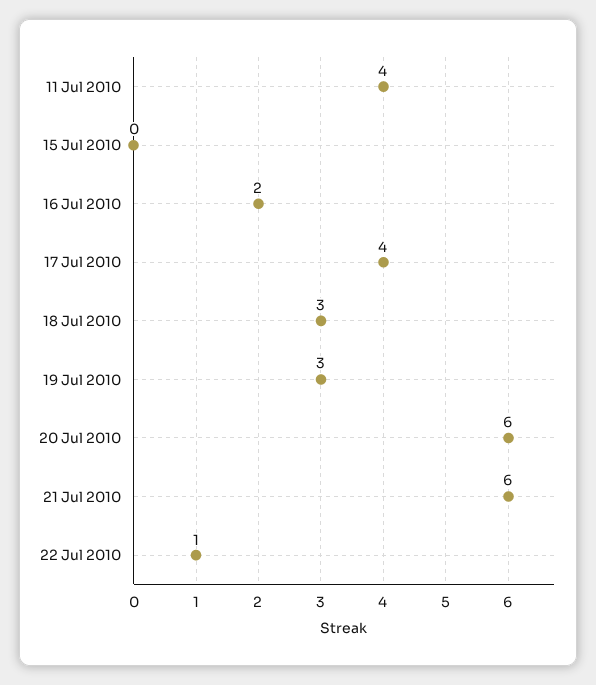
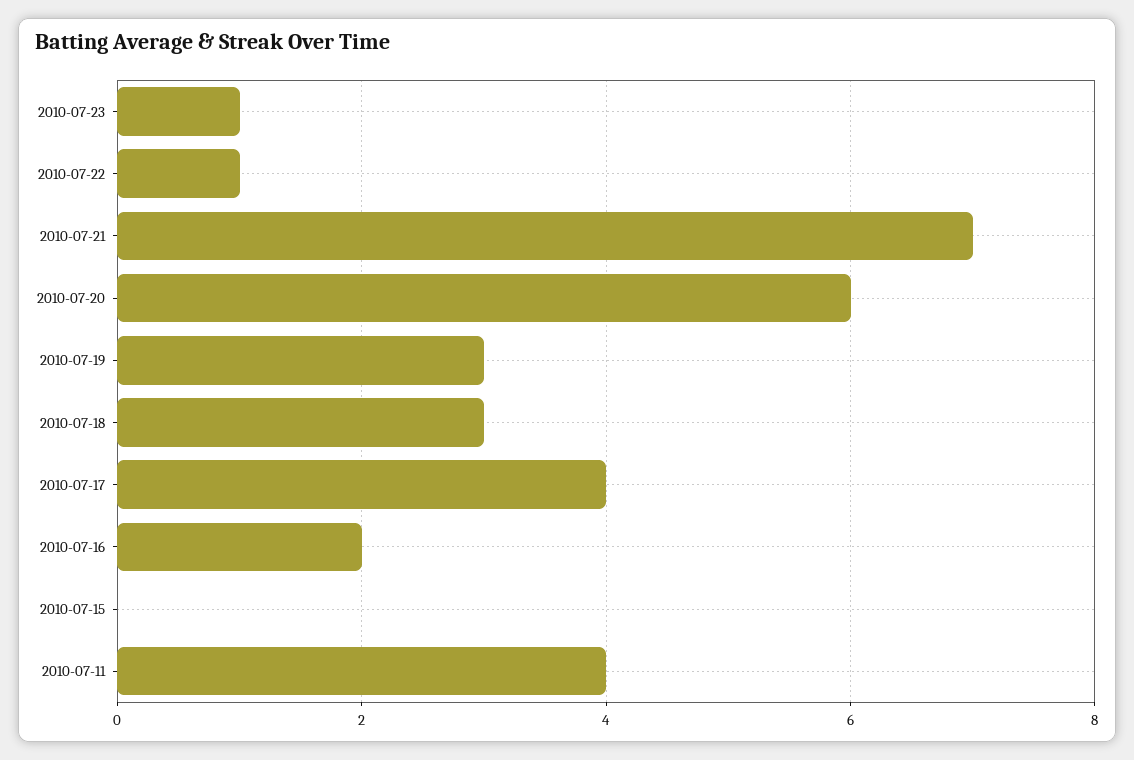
21 Jul 2010: 6 -> 7
2010-07-23: none -> 1

